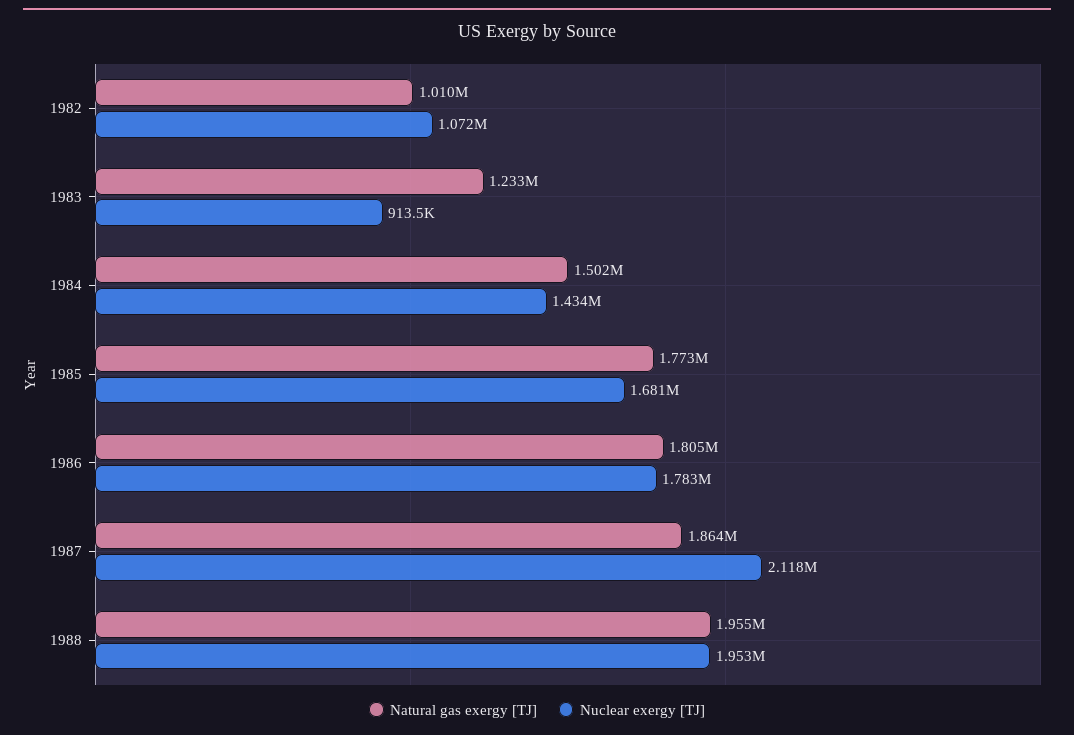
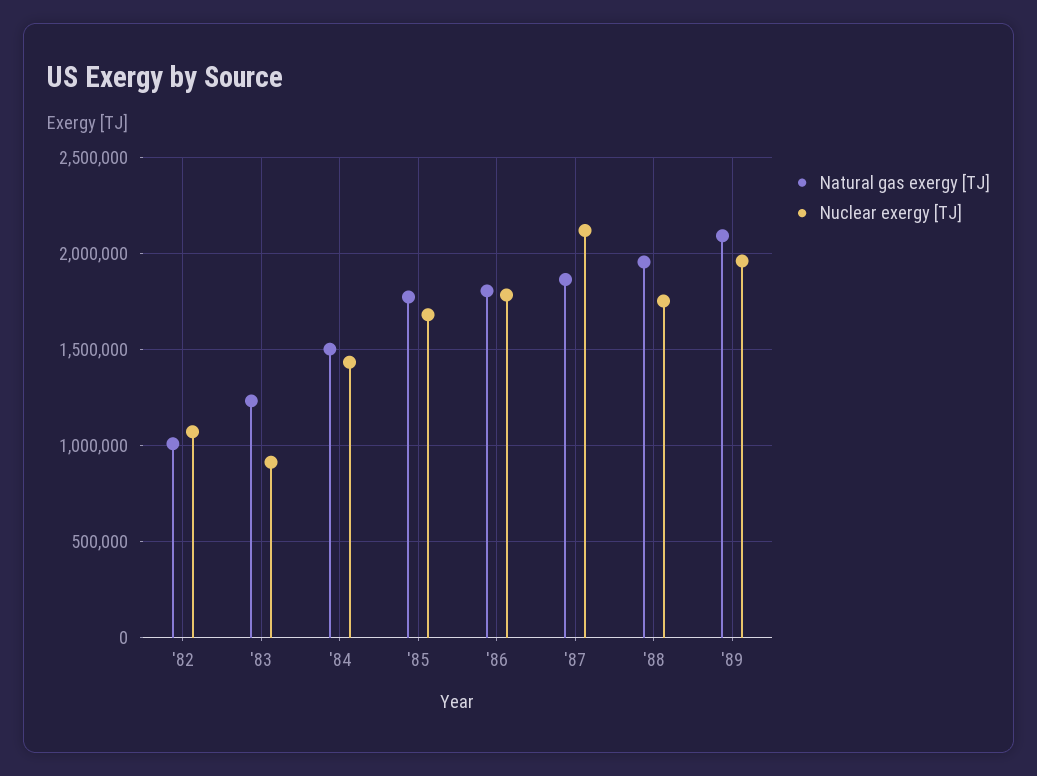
Nuclear exergy [TJ], 1988: 1953000 -> 1750000
Natural gas exergy [TJ], '89: none -> 2100000
Nuclear exergy [TJ], '89: none -> 1950000

